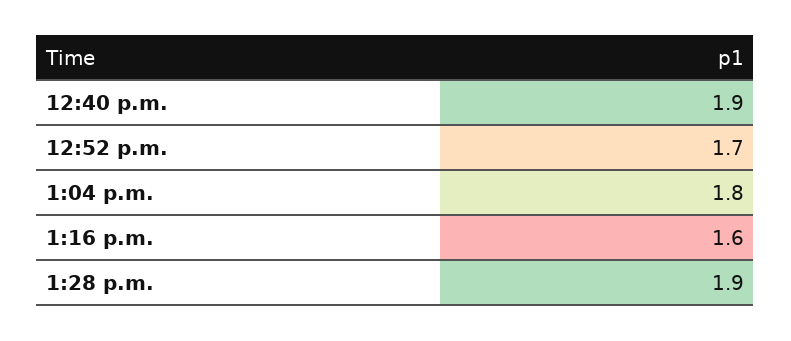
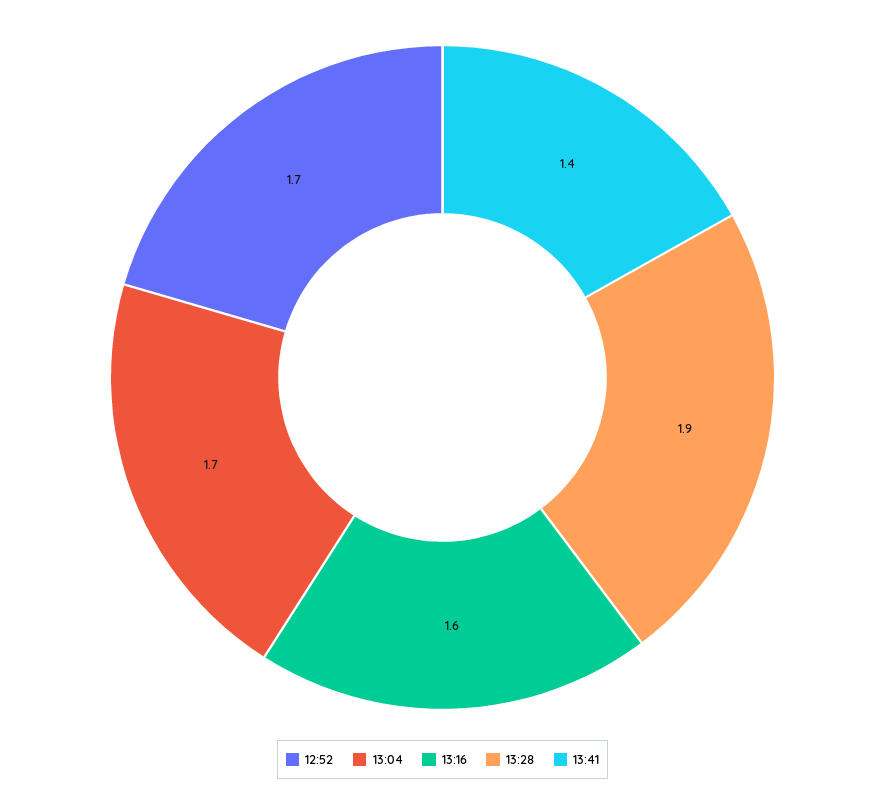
12:40 p.m.: 1.9 -> none
1:04 p.m.: 1.8 -> 1.7
13:41: none -> 1.4

